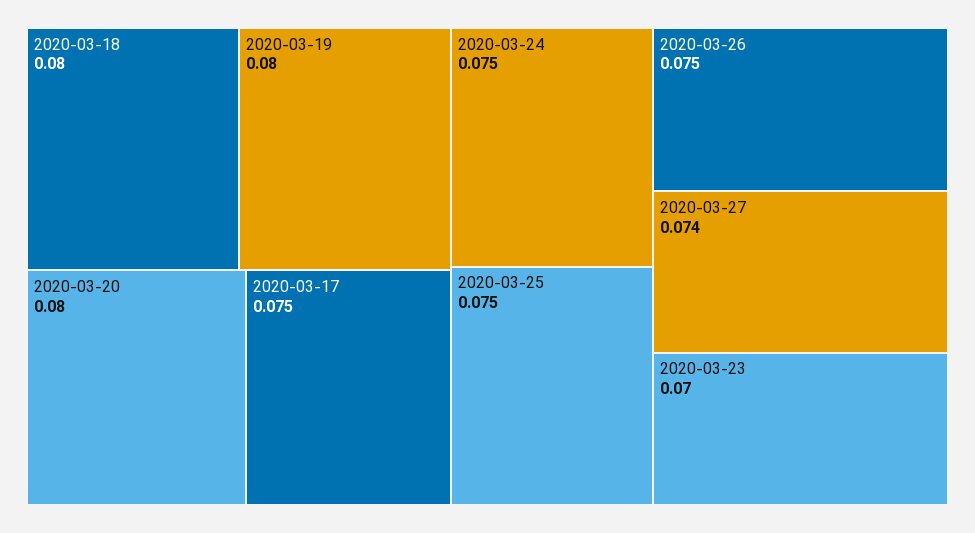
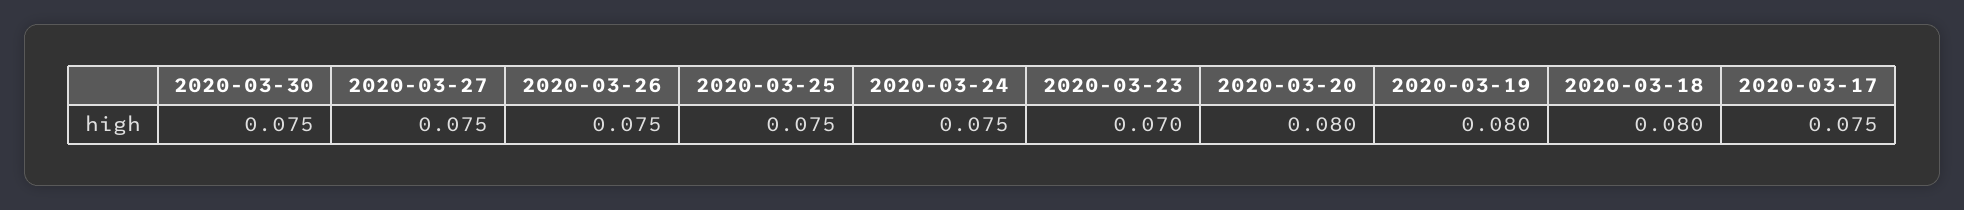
2020-03-27: 0.074 -> 0.075
2020-03-30: none -> 0.075

